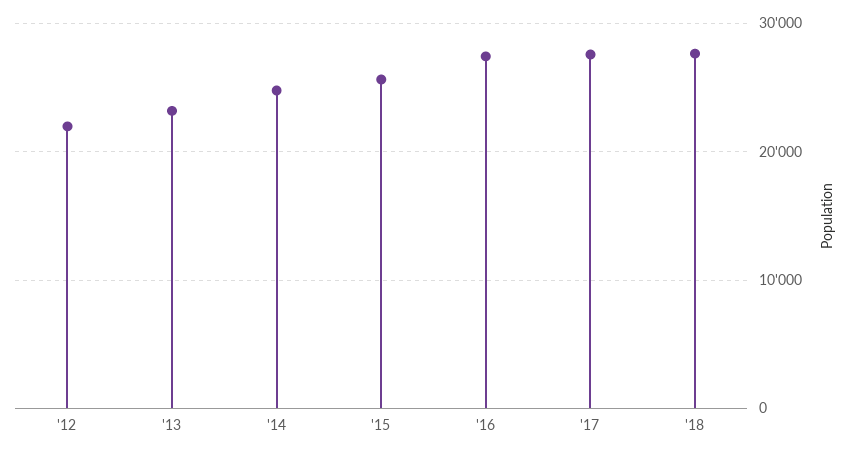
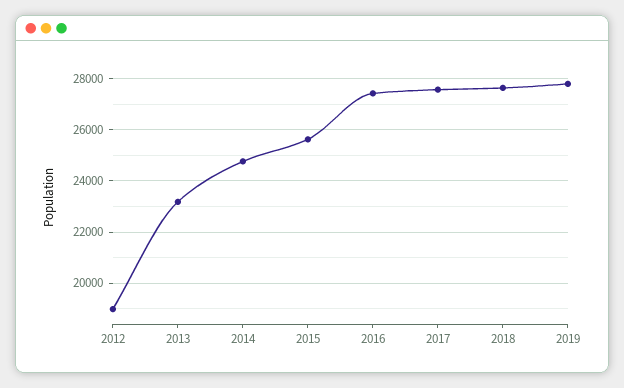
'12: 22000 -> 19000
2019: none -> 27750

